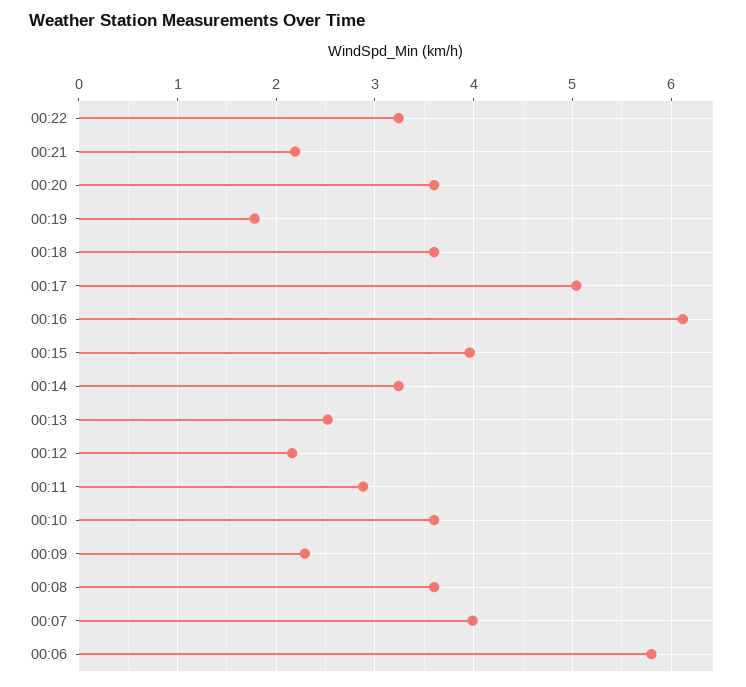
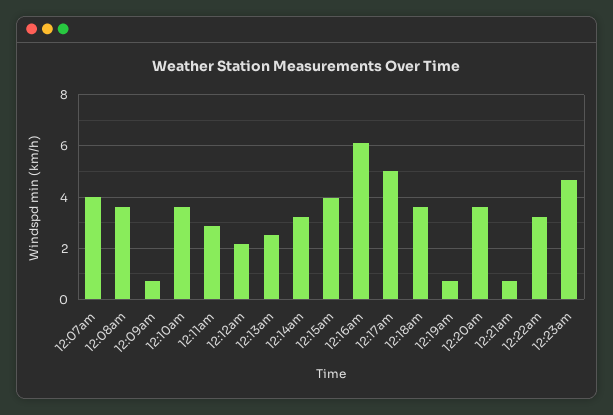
00:21: 2.2 -> 0.75
00:19: 1.8 -> 0.75
00:09: 2.3 -> 0.75
00:06: 5.8 -> none
12:23am: none -> 4.75

